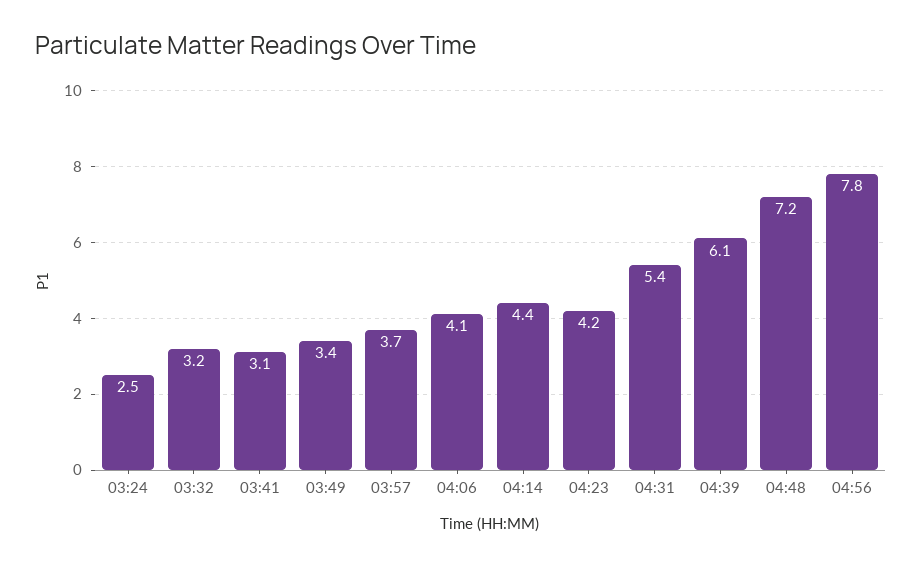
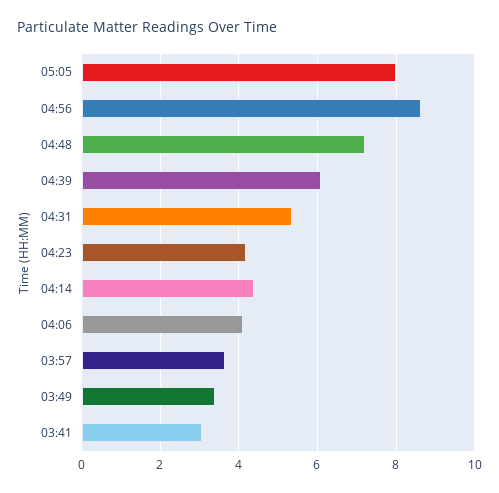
03:24: 2.5 -> none
03:32: 3.2 -> none
04:56: 7.8 -> 8.6
05:05: none -> 8

